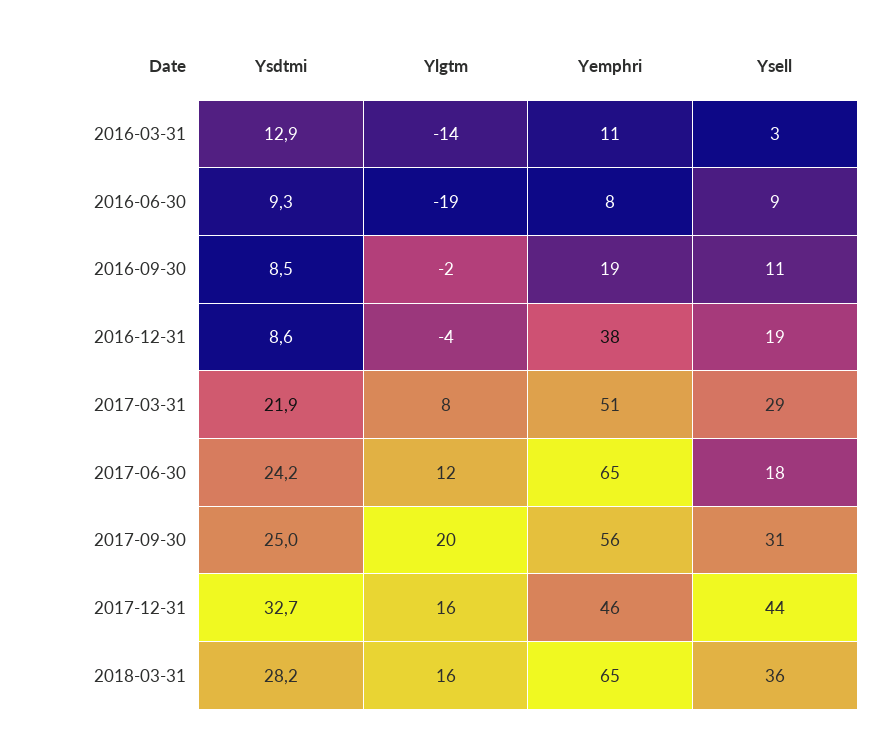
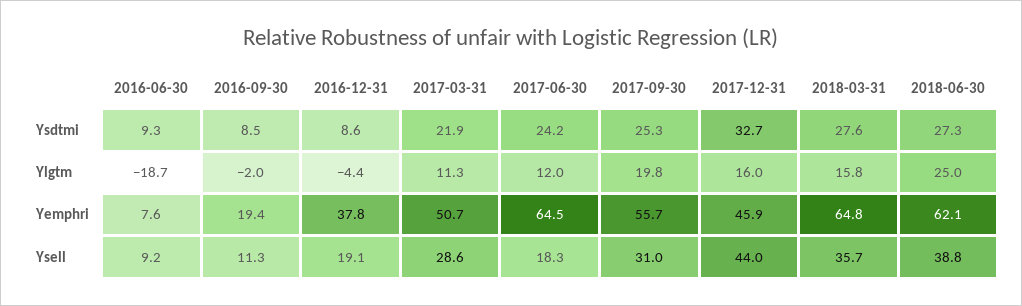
Ysdtmi, 2016-03-31: 12.9 -> none
Ylgtm, 2016-03-31: -14 -> none
Yemphri, 2016-03-31: 11 -> none
Ysell, 2016-03-31: 3 -> none
Ylgtm, 2017-03-31: 8 -> 11.3
Ysdtmi, 2017-09-30: 25 -> 25.3
Ysdtmi, 2018-03-31: 28.2 -> 27.6
Ysdtmi, 2018-06-30: none -> 27.3
Ylgtm, 2018-06-30: none -> 25
Yemphri, 2018-06-30: none -> 62.1
Ysell, 2018-06-30: none -> 38.8

